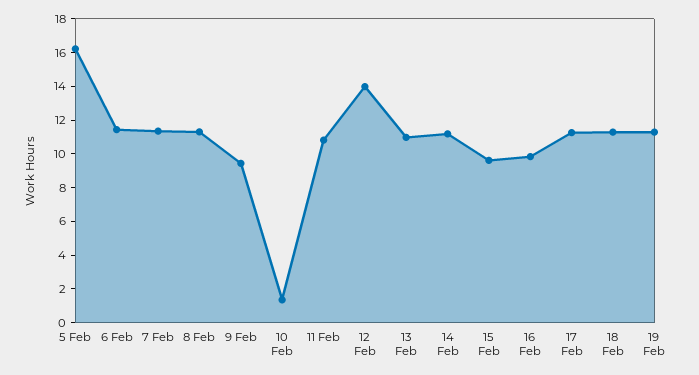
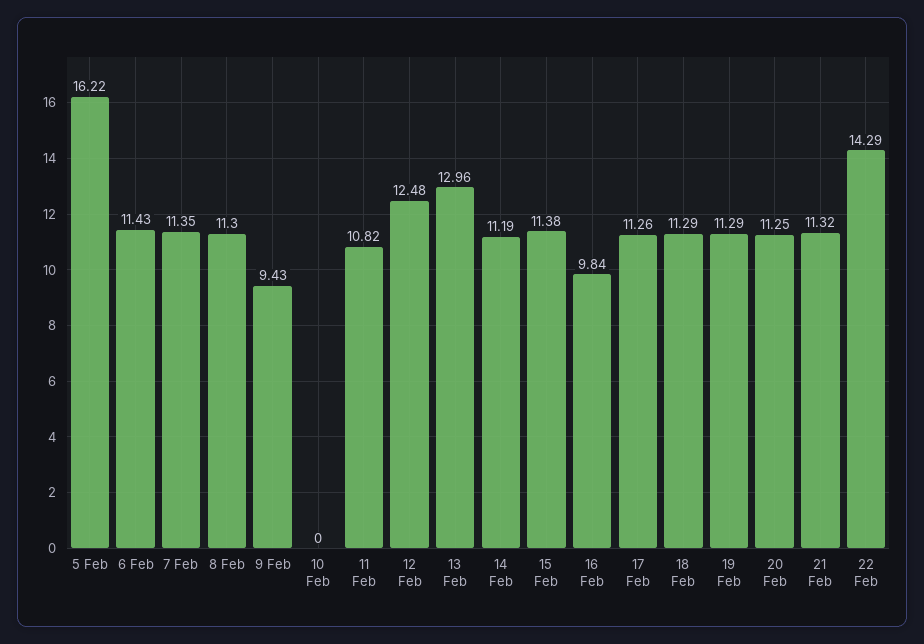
10 Feb: 1.5 -> 0
12 Feb: 14 -> 12.48
13 Feb: 11 -> 12.96
15 Feb: 9.5 -> 11.38
20 Feb: none -> 11.25
21 Feb: none -> 11.32
22 Feb: none -> 14.29

